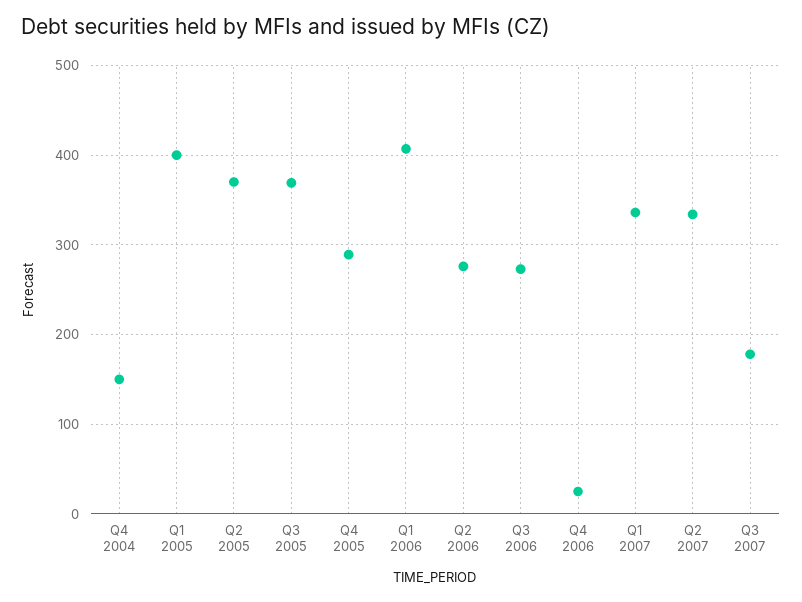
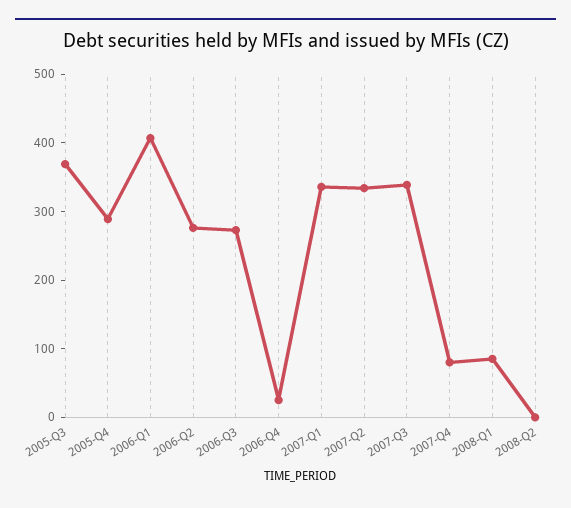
Q4 2004: 150 -> none
Q1 2005: 400 -> none
Q2 2005: 370 -> none
Q3 2007: 180 -> 340
2007-Q4: none -> 80
2008-Q1: none -> 80
2008-Q2: none -> 0

